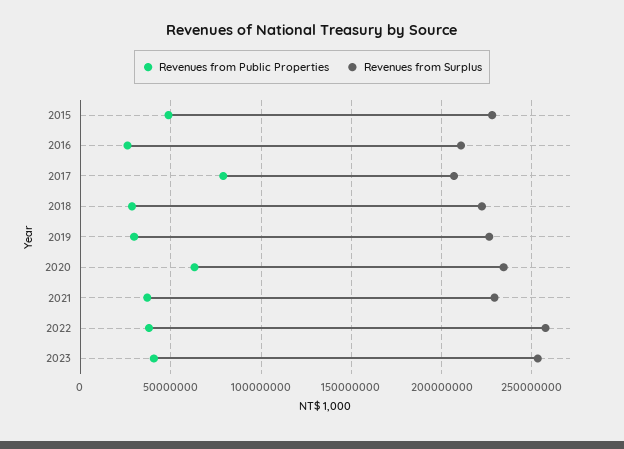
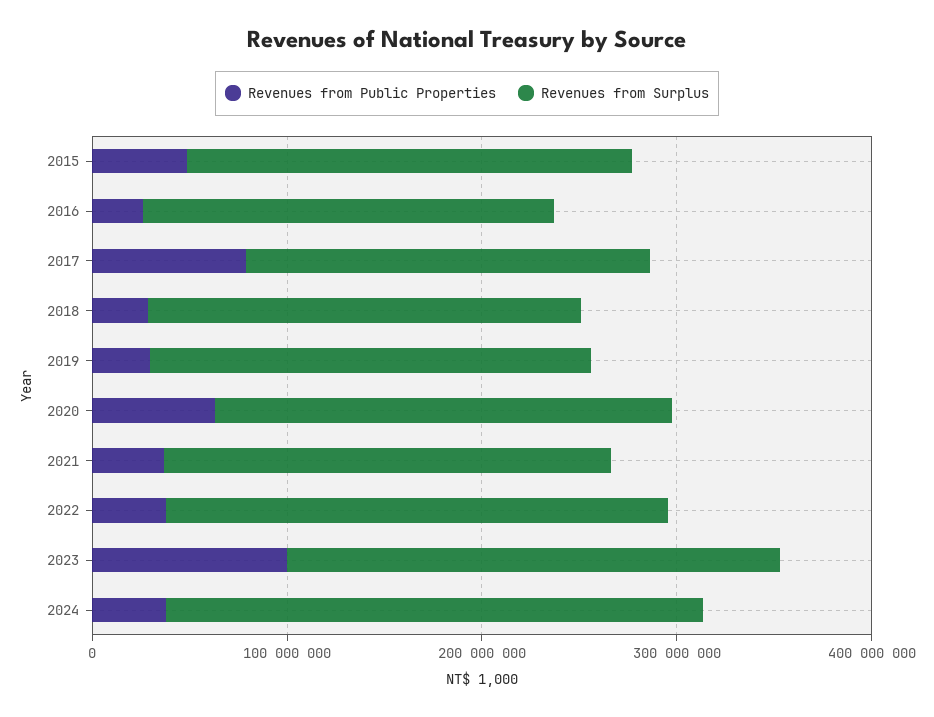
Revenues from Public Properties, 2023: 40000000 -> 100000000
Revenues from Public Properties, 2024: none -> 40000000
Revenues from Surplus, 2024: none -> 280000000

